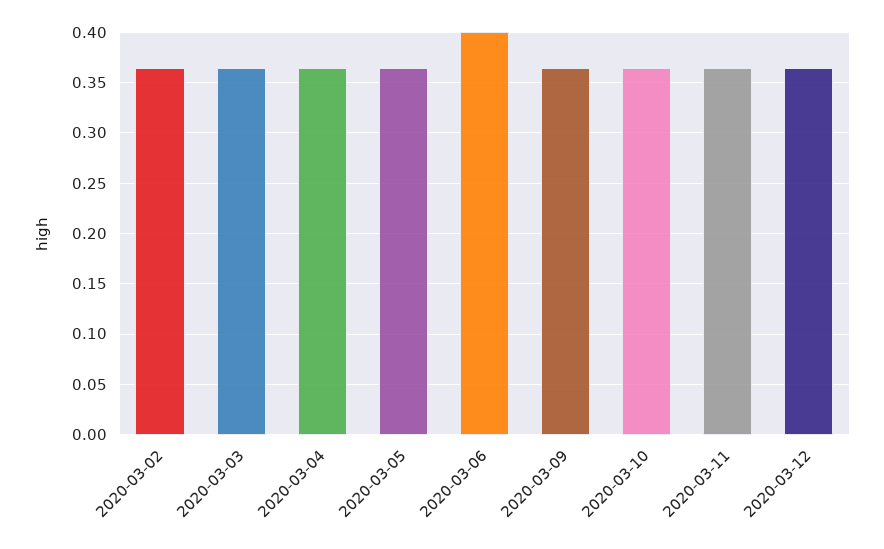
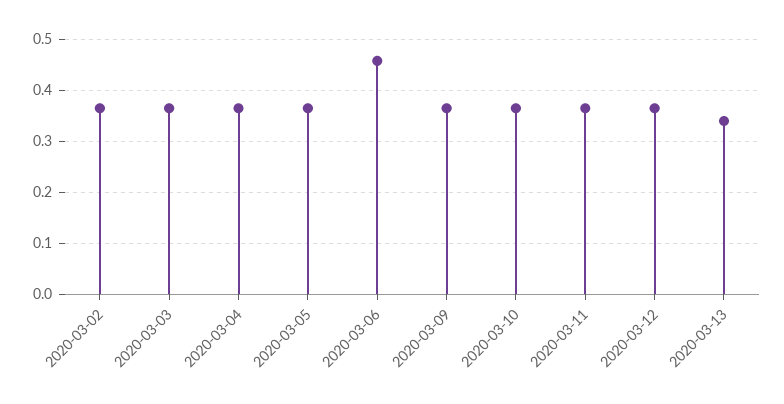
2020-03-06: 0.4 -> 0.46
2020-03-13: none -> 0.34

